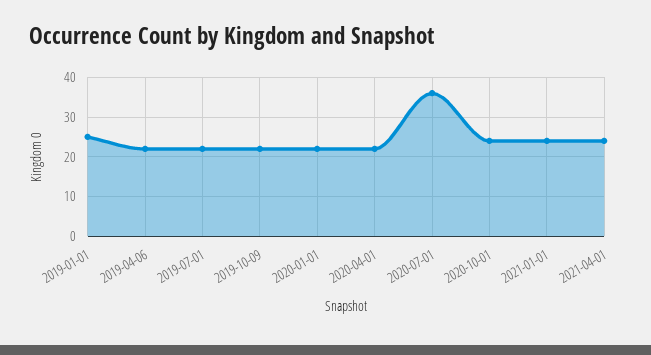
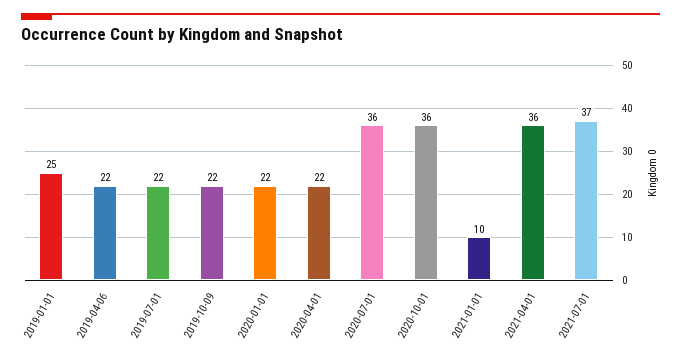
2020-10-01: 25 -> 36
2021-01-01: 25 -> 10
2021-04-01: 25 -> 36
2021-07-01: none -> 37

